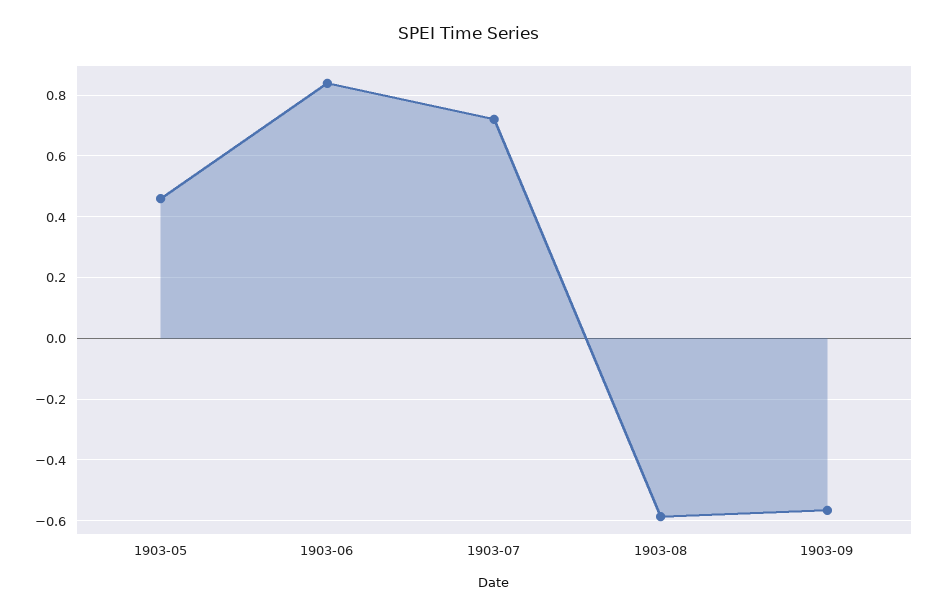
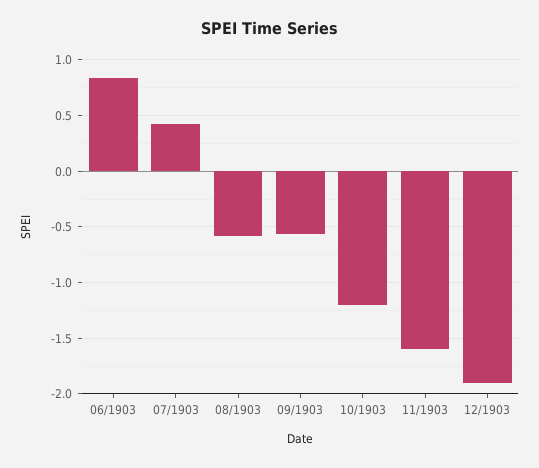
1903-05: 0.46 -> none
1903-07: 0.72 -> 0.4
10/1903: none -> -1.2
11/1903: none -> -1.6
12/1903: none -> -1.9

